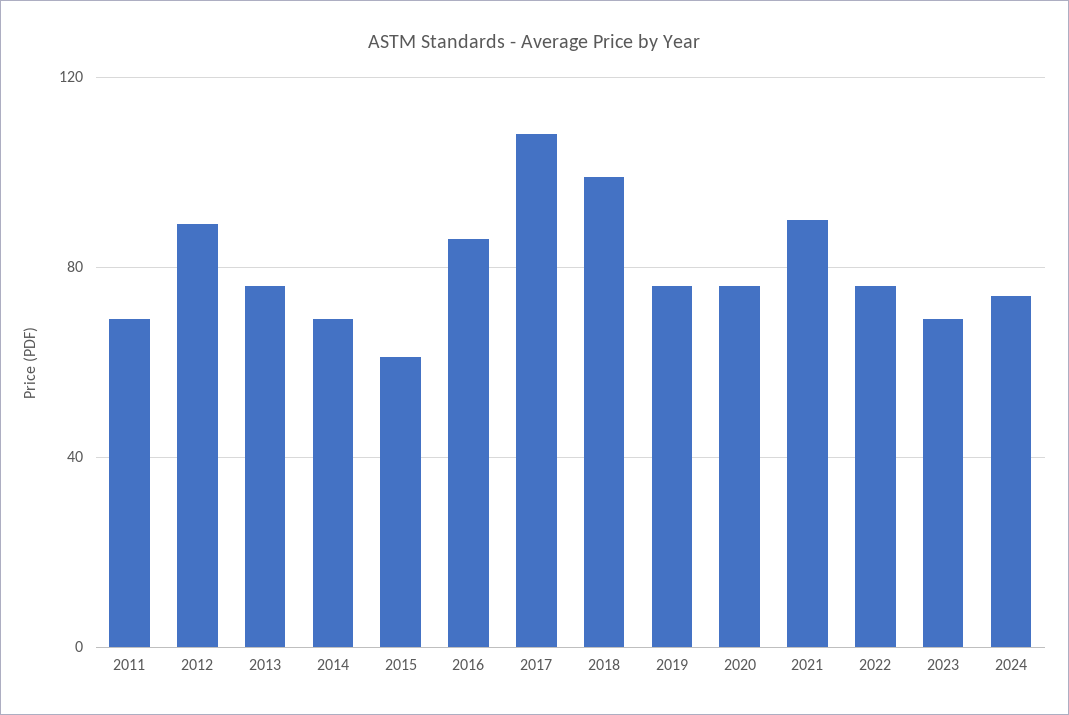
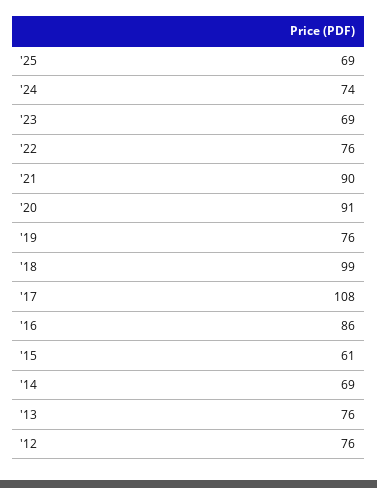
2011: 70 -> none
2012: 90 -> 76
2020: 75 -> 91
'25: none -> 69

